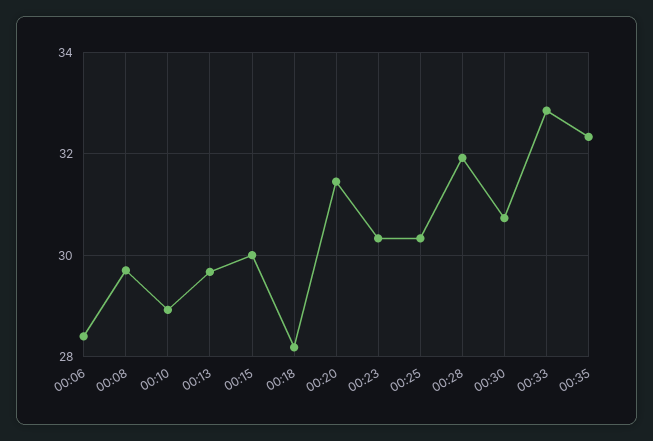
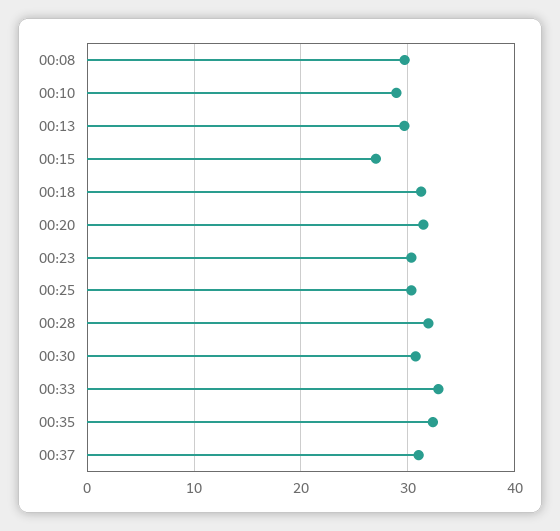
00:06: 28.4 -> none
00:15: 30 -> 27
00:18: 28.2 -> 31
00:37: none -> 31

